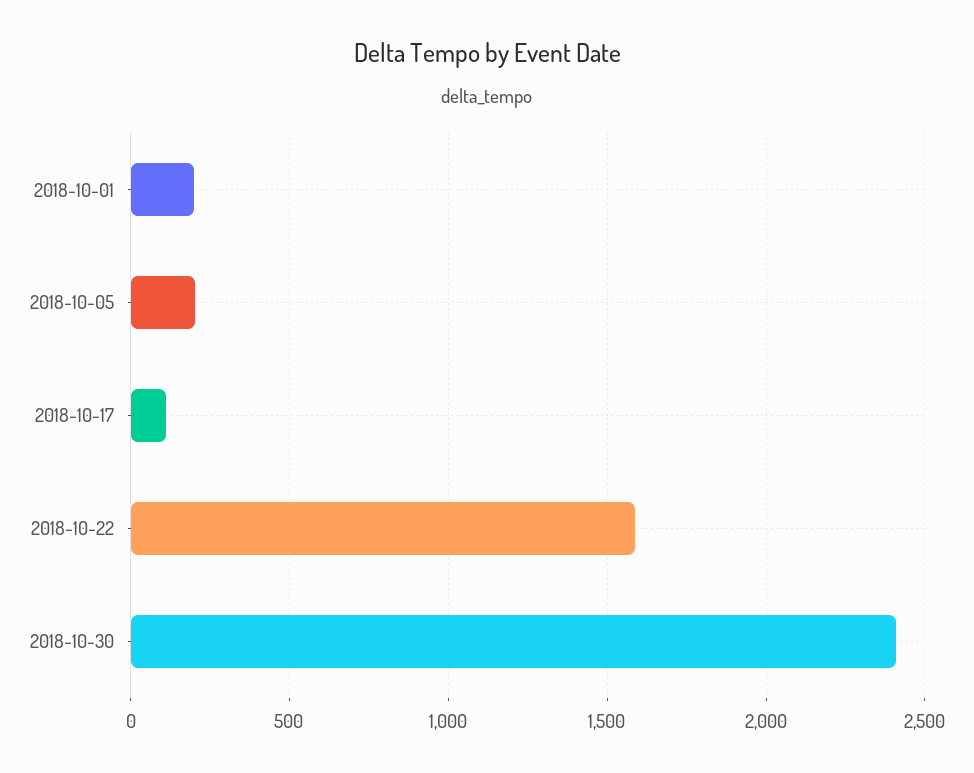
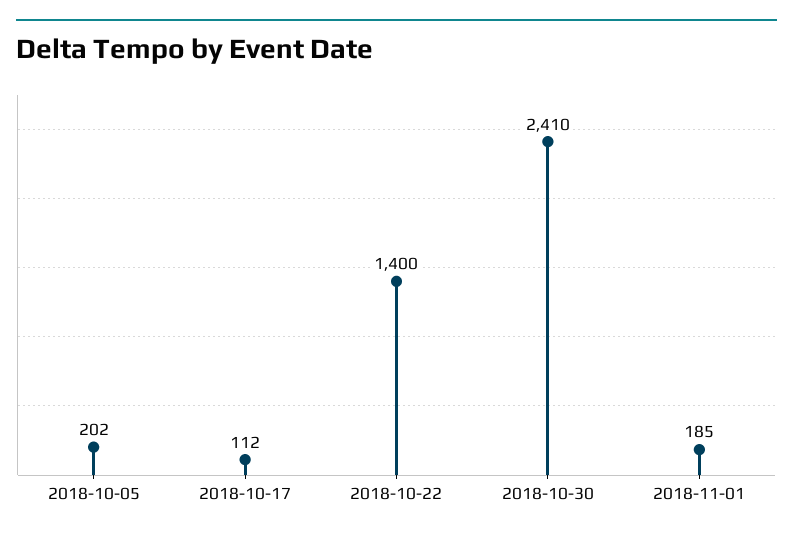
2018-10-01: 200 -> none
2018-10-22: 1600 -> 1400
2018-11-01: none -> 185

